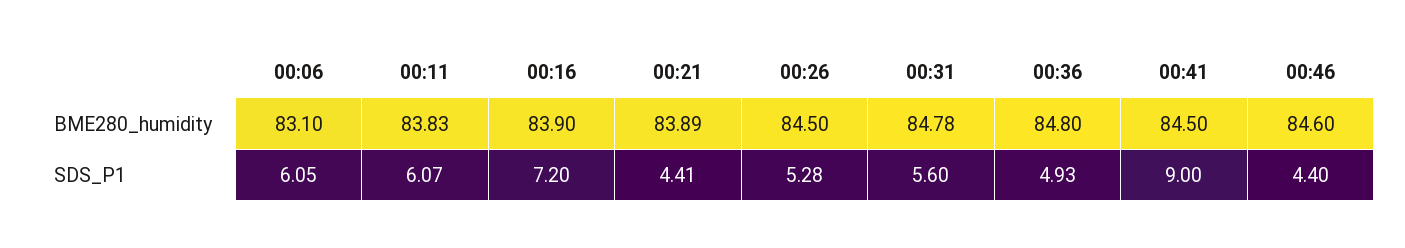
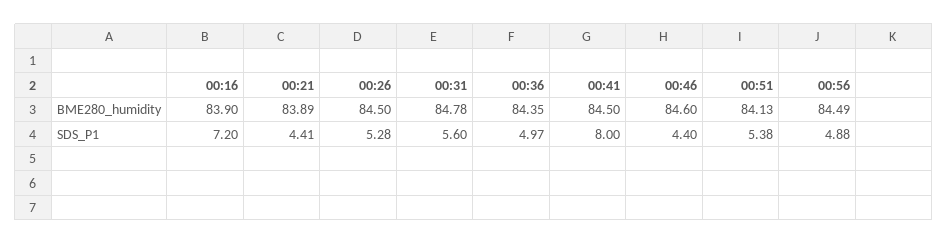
00:06, BME280_humidity: 83.1 -> none
00:11, BME280_humidity: 83.83 -> none
00:36, BME280_humidity: 84.8 -> 84.35
00:06, SDS_P1: 6.05 -> none
00:11, SDS_P1: 6.07 -> none
00:36, SDS_P1: 4.93 -> 4.97
00:41, SDS_P1: 9 -> 8
00:51, BME280_humidity: none -> 84.13
00:56, BME280_humidity: none -> 84.49
00:51, SDS_P1: none -> 5.38
00:56, SDS_P1: none -> 4.88

